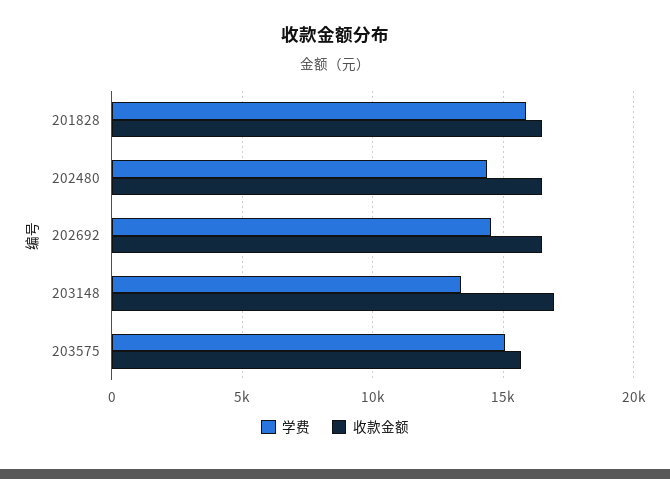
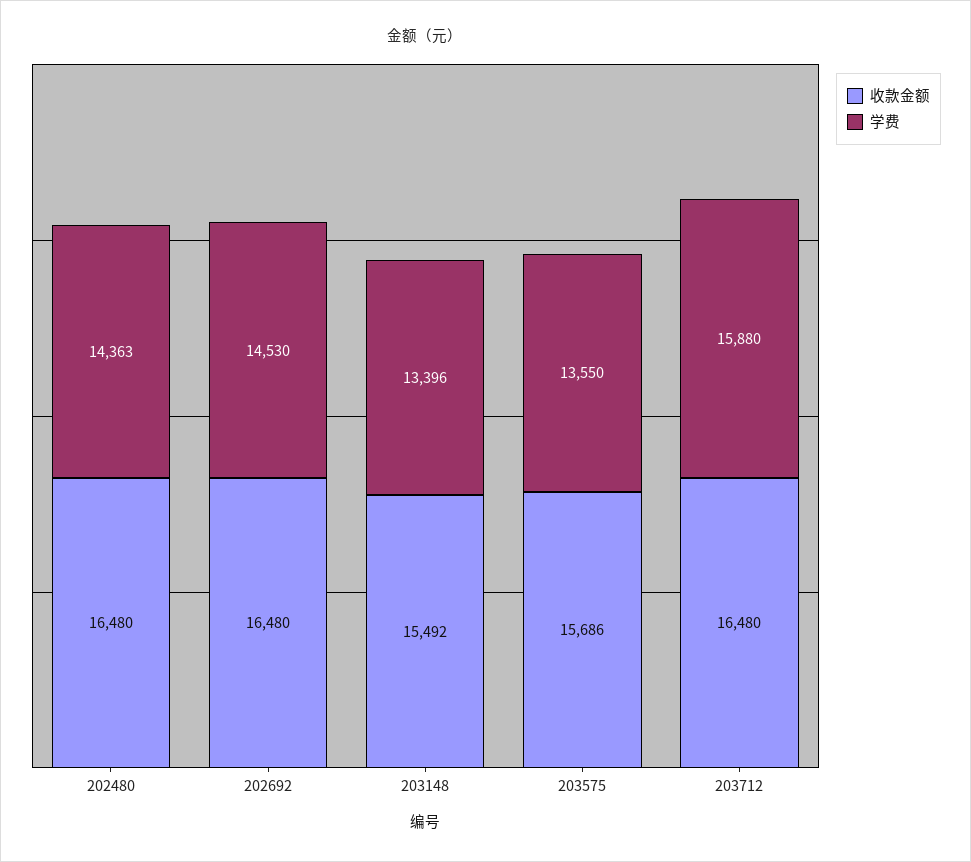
学费, 201828: 16000 -> none
收款金额, 201828: 16500 -> none
收款金额, 203148: 17000 -> 15492
学费, 203575: 15000 -> 13550
收款金额, 203712: none -> 16480
学费, 203712: none -> 15880

